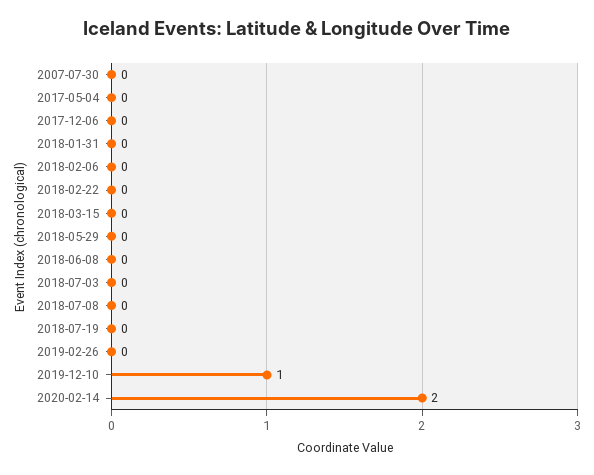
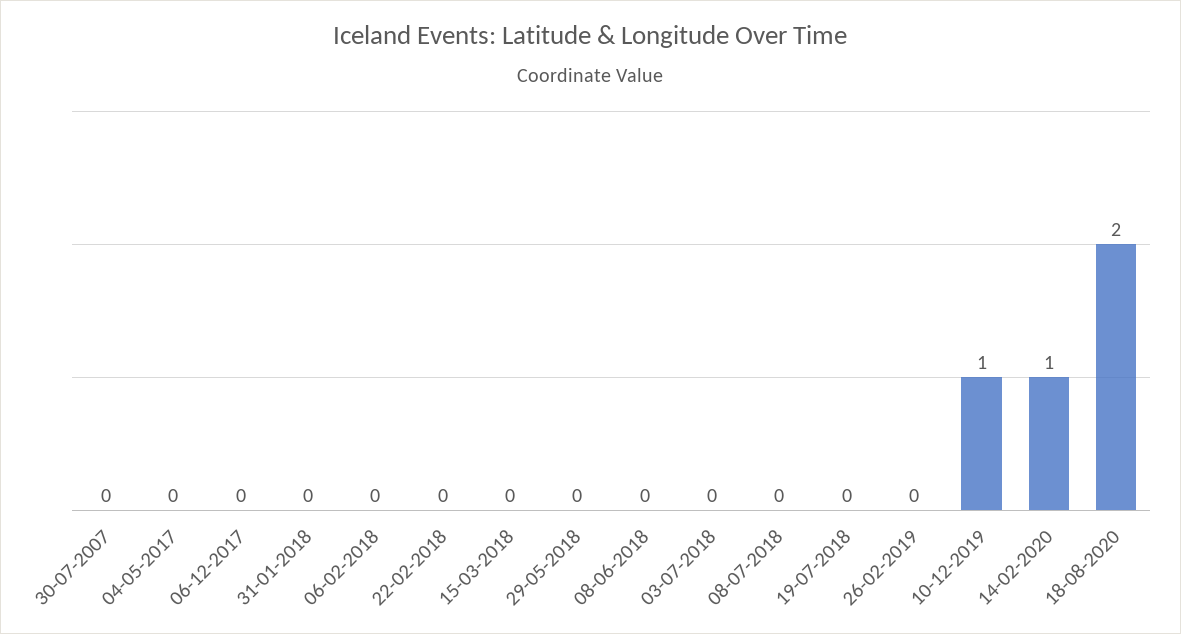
2020-02-14: 2 -> 1
18-08-2020: none -> 2

